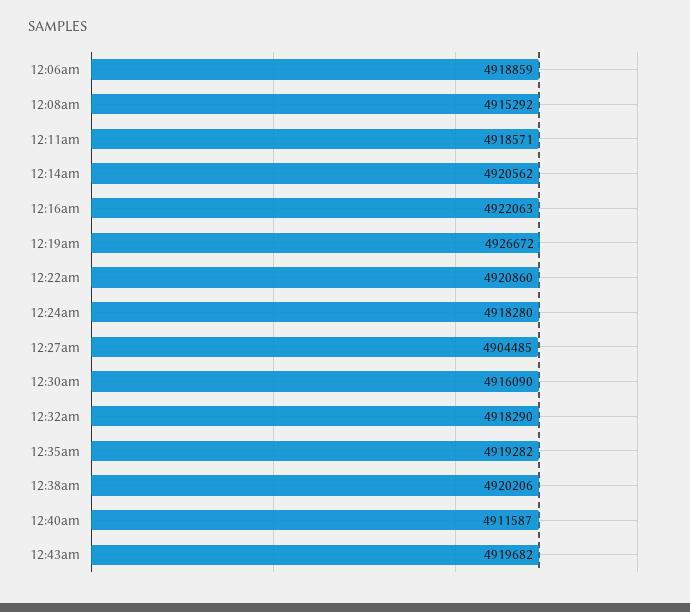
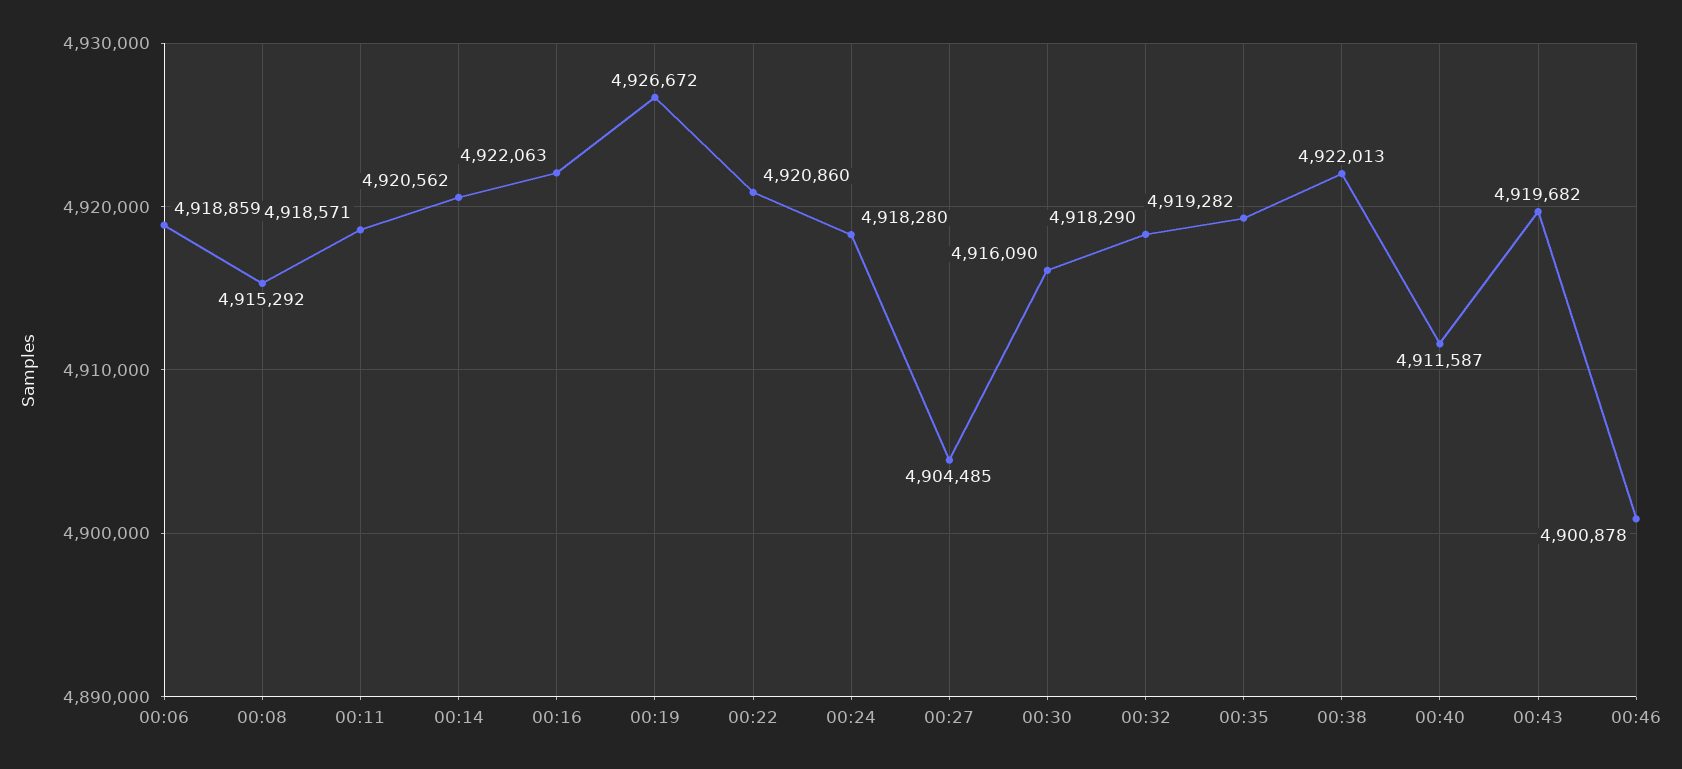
12:38am: 4920206 -> 4922013
00:46: none -> 4900878

